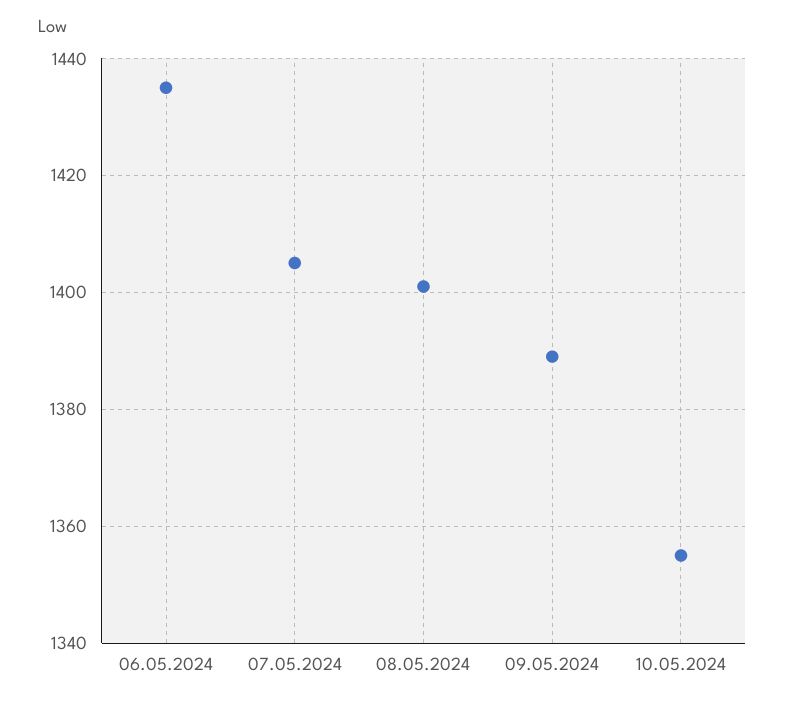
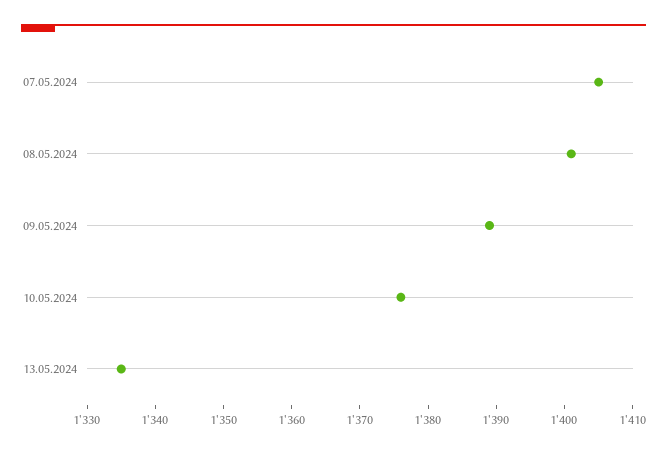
06.05.2024: 1435 -> none
10.05.2024: 1355 -> 1375
13.05.2024: none -> 1335

